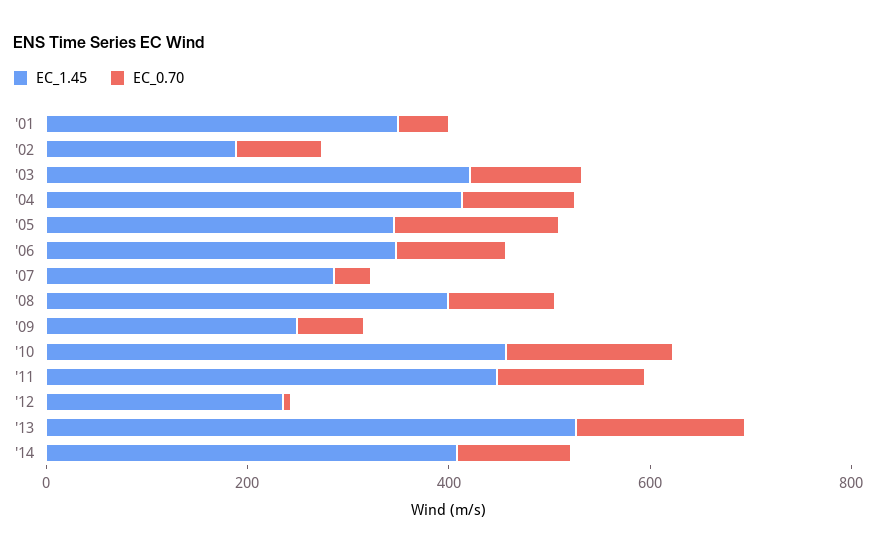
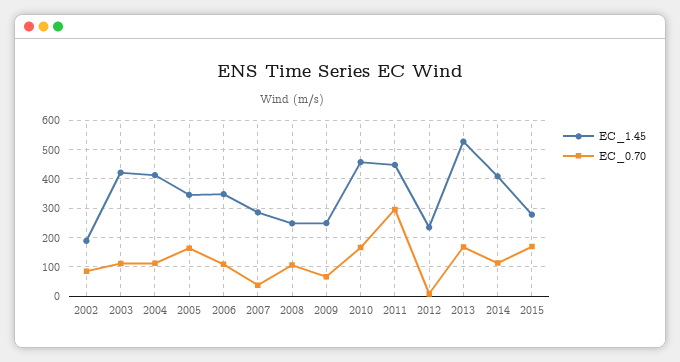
EC_1.45, '01: 350 -> none
EC_0.70, '01: 50 -> none
EC_1.45, '08: 400 -> 250
EC_0.70, '11: 150 -> 300
EC_1.45, 2015: none -> 275
EC_0.70, 2015: none -> 175

